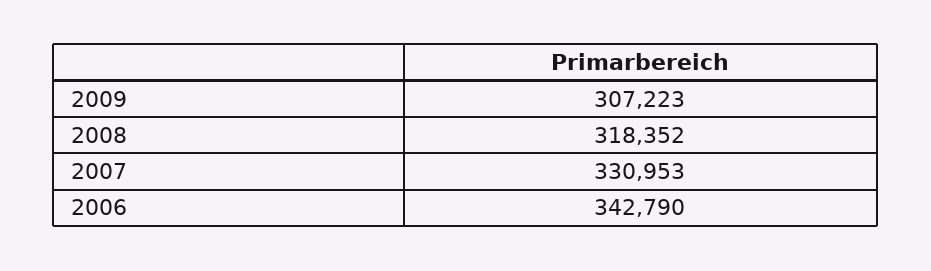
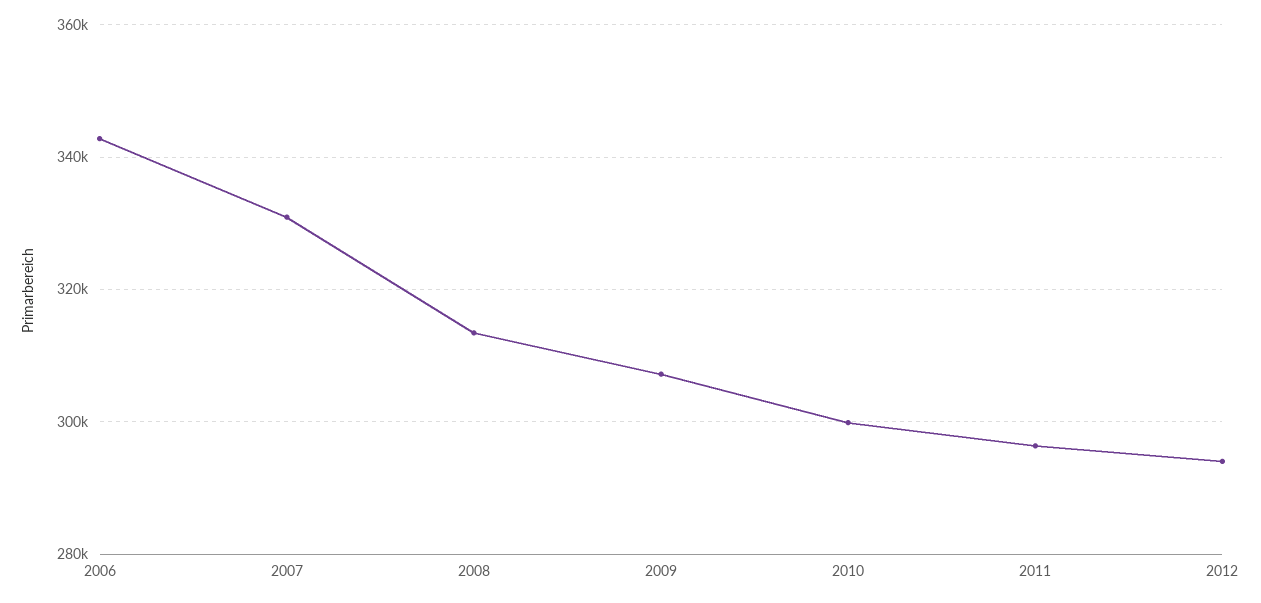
2008: 318352 -> 314000
2010: none -> 300000
2011: none -> 296000
2012: none -> 294000

